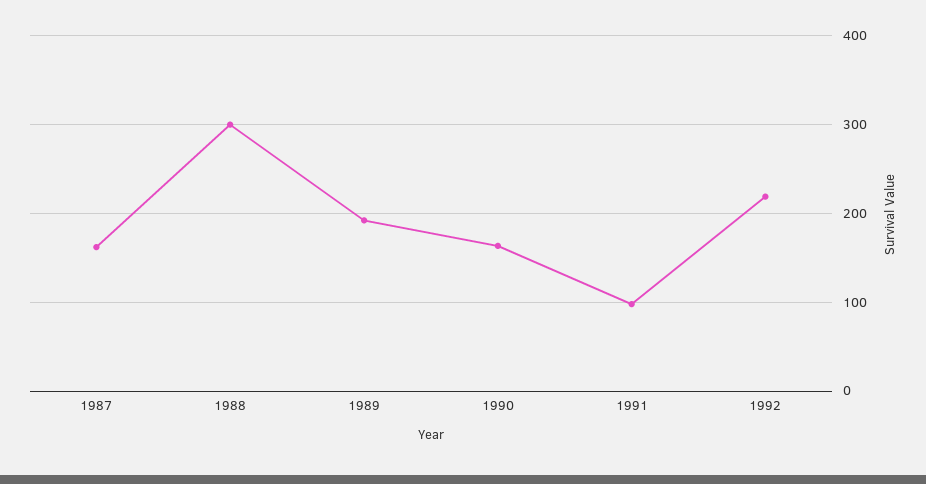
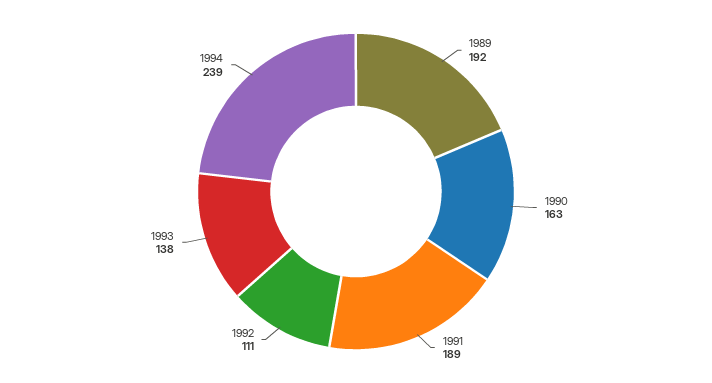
1987: 160 -> none
1988: 300 -> none
1991: 100 -> 189
1992: 220 -> 111
1993: none -> 138
1994: none -> 239

